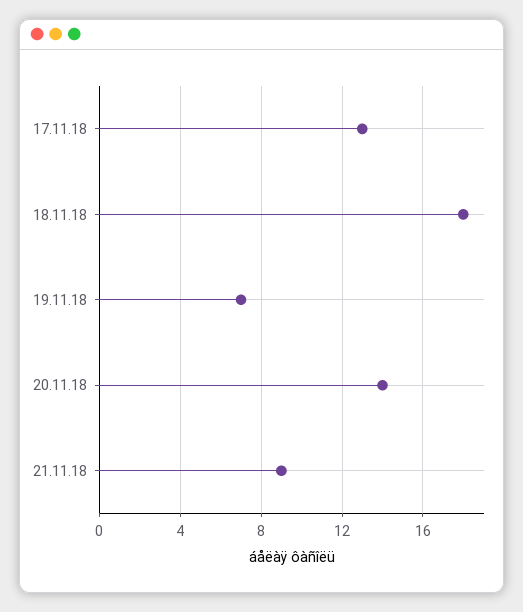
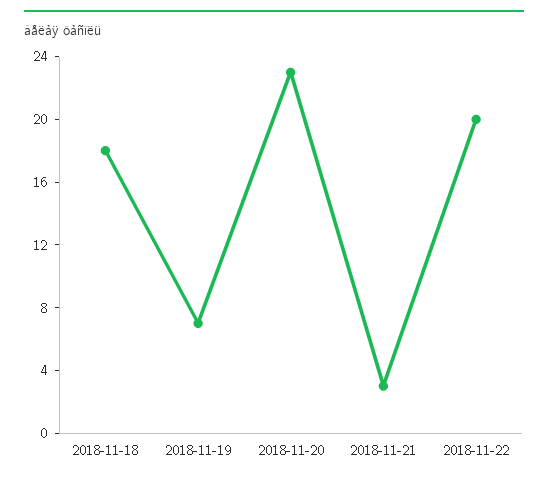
17.11.18: 13 -> none
20.11.18: 14 -> 23
21.11.18: 9 -> 3
2018-11-22: none -> 20

